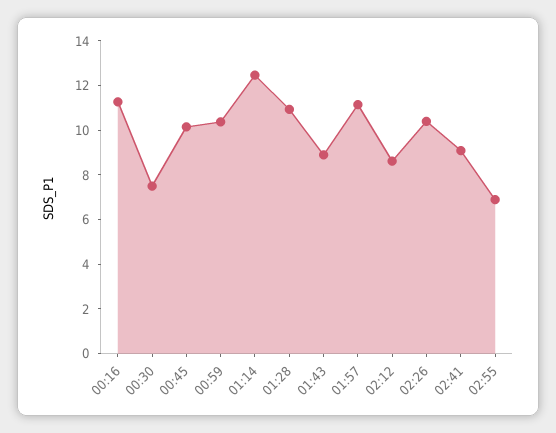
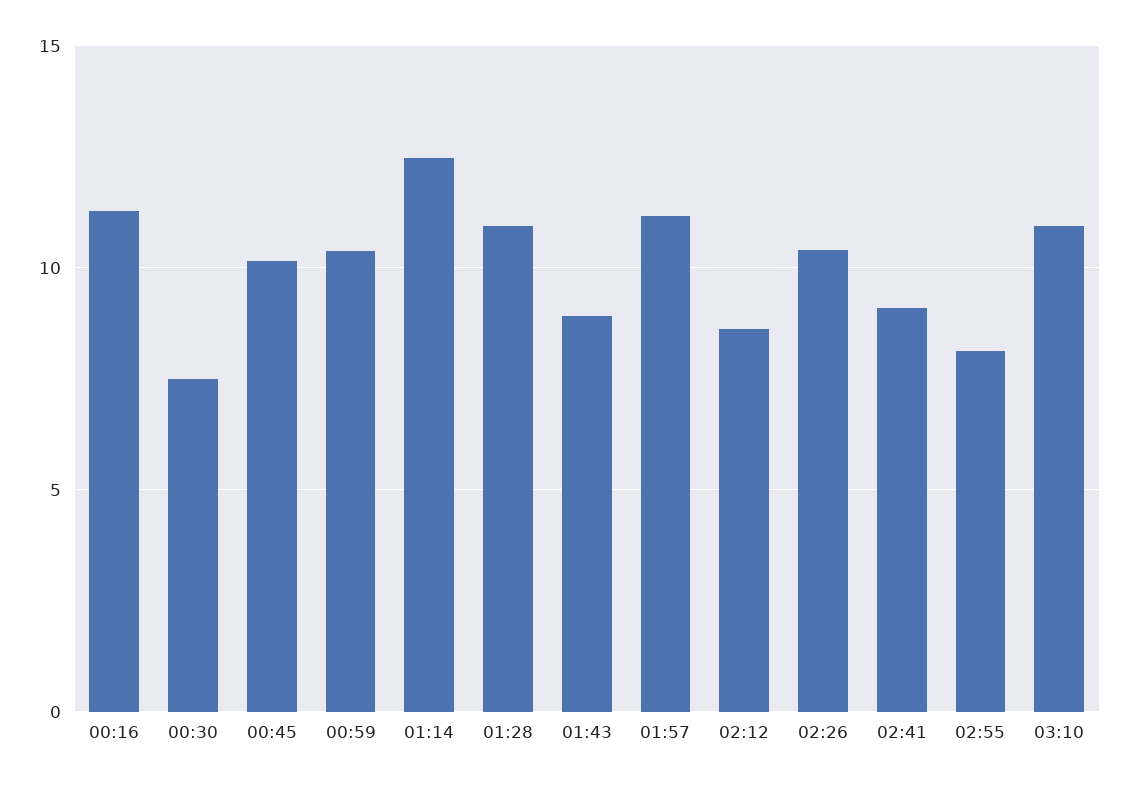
02:55: 7 -> 8
03:10: none -> 11

